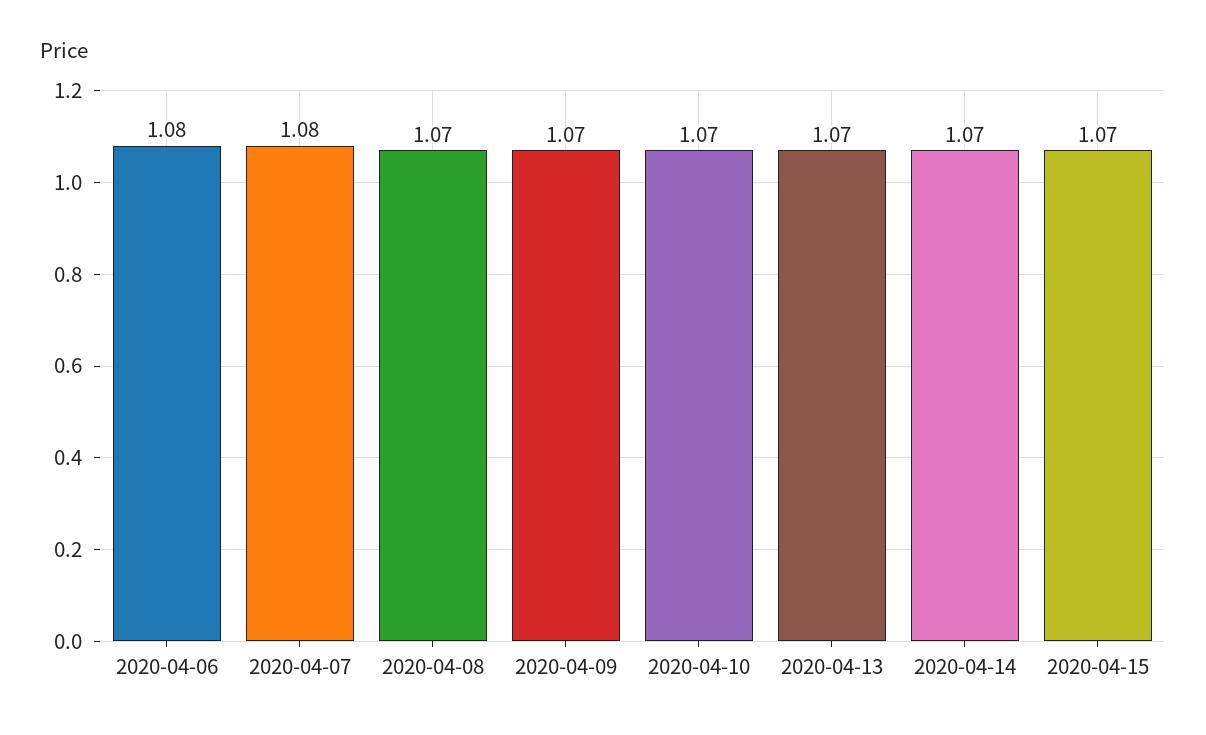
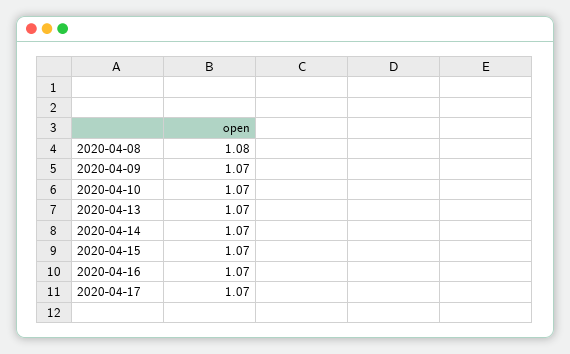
2020-04-06: 1.08 -> none
2020-04-07: 1.08 -> none
2020-04-08: 1.07 -> 1.08
2020-04-16: none -> 1.07
2020-04-17: none -> 1.07

